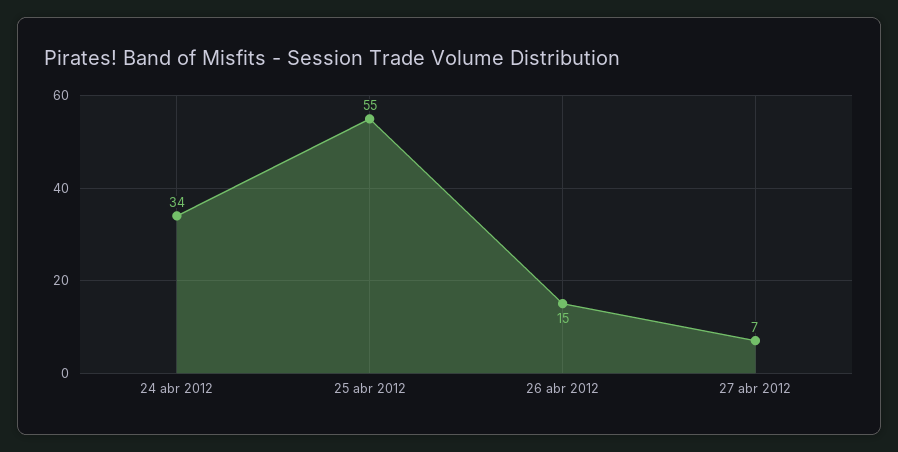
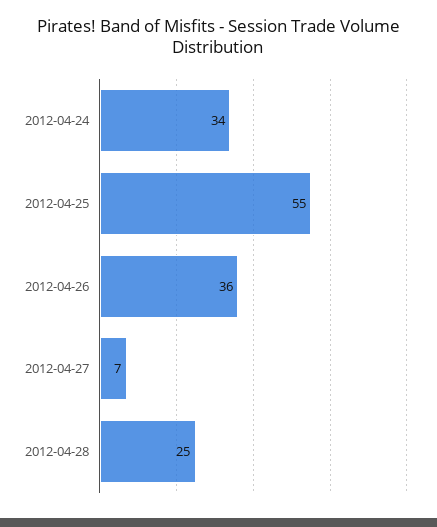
26 abr 2012: 15 -> 36
2012-04-28: none -> 25

